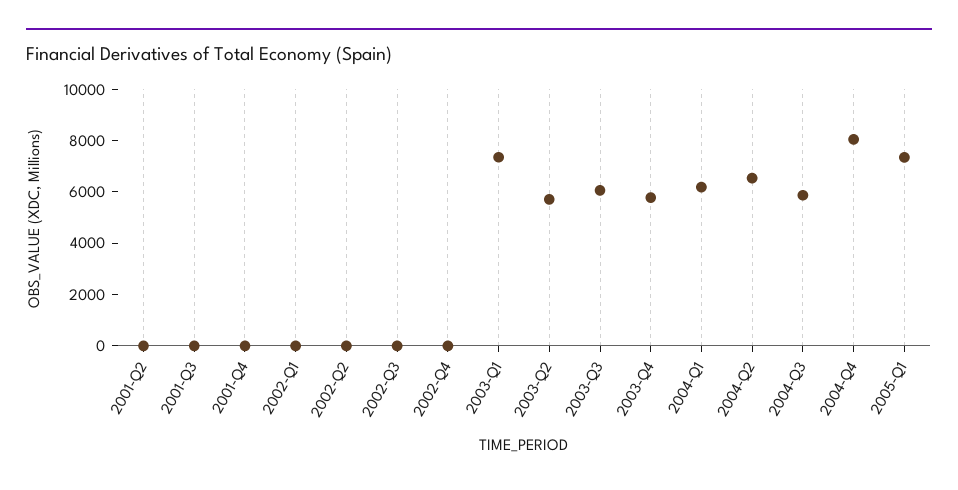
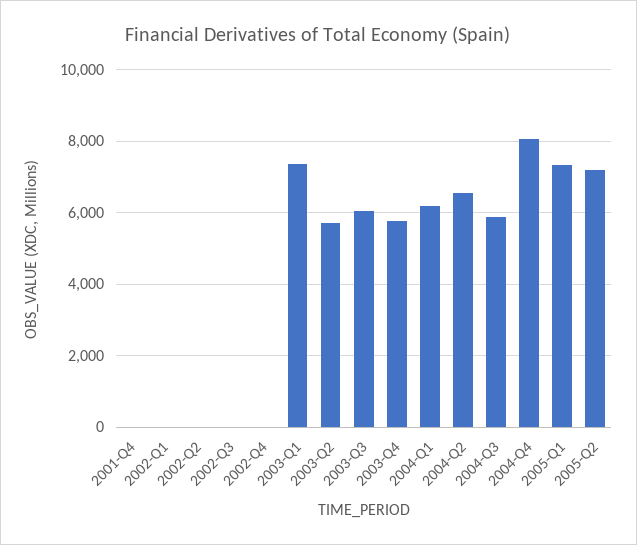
2001-Q2: 0 -> none
2001-Q3: 0 -> none
2005-Q2: none -> 7200

